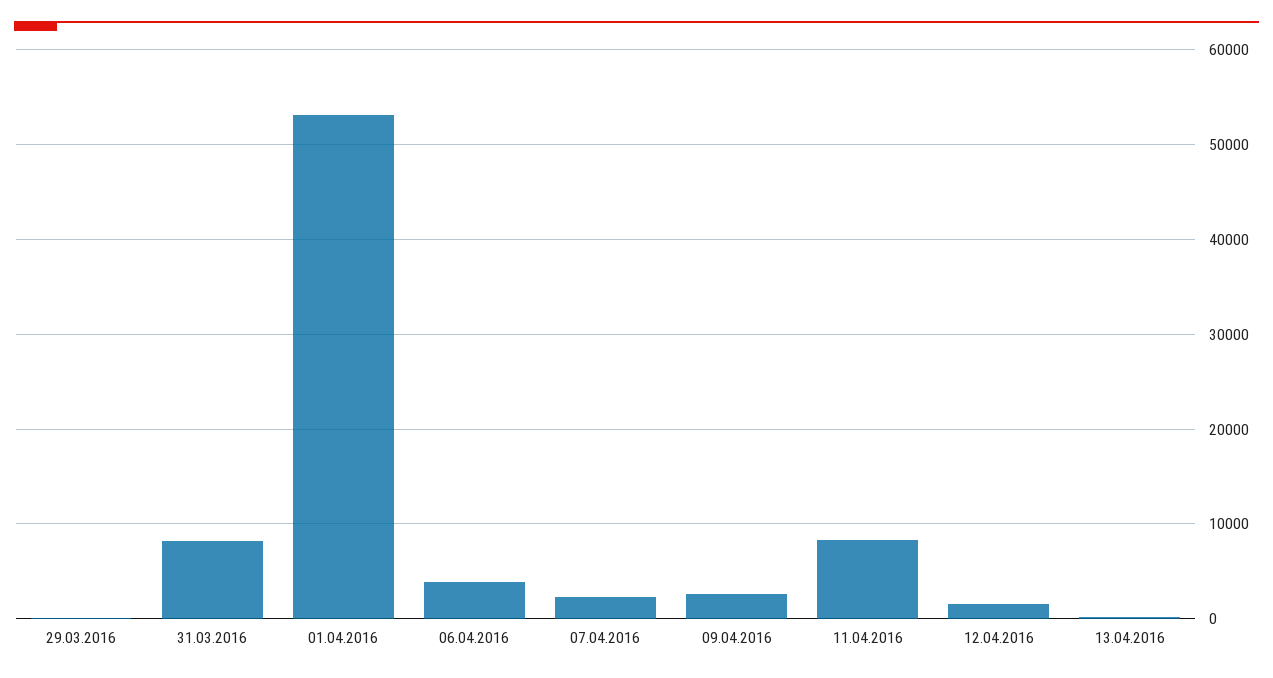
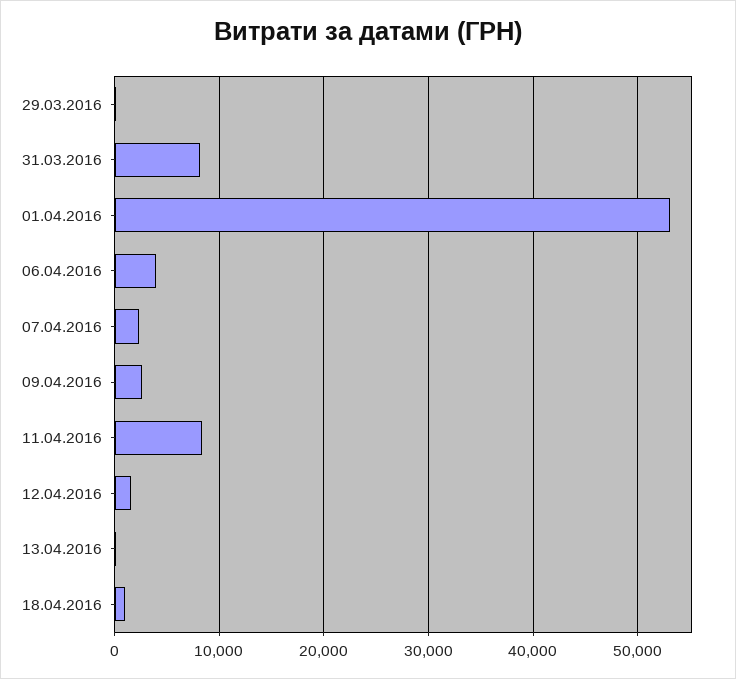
18.04.2016: none -> 1000

